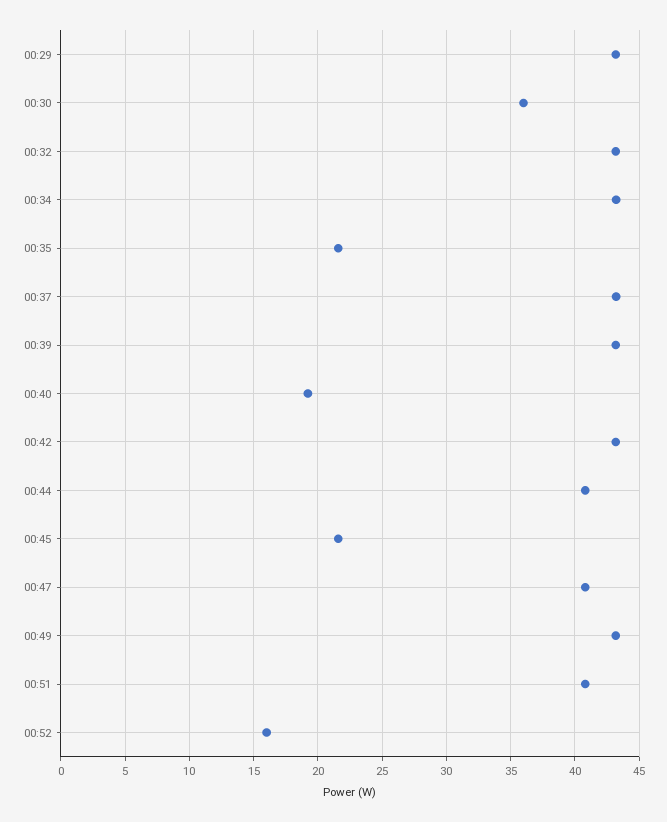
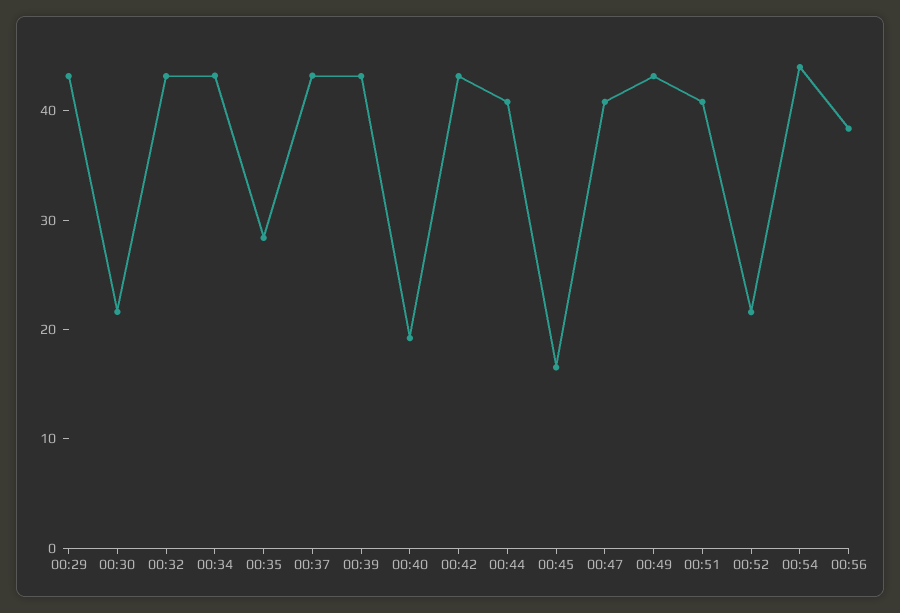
00:30: 36 -> 22
00:35: 21.5 -> 28
00:45: 21.5 -> 16
00:52: 16 -> 22
00:54: none -> 44
00:56: none -> 38

